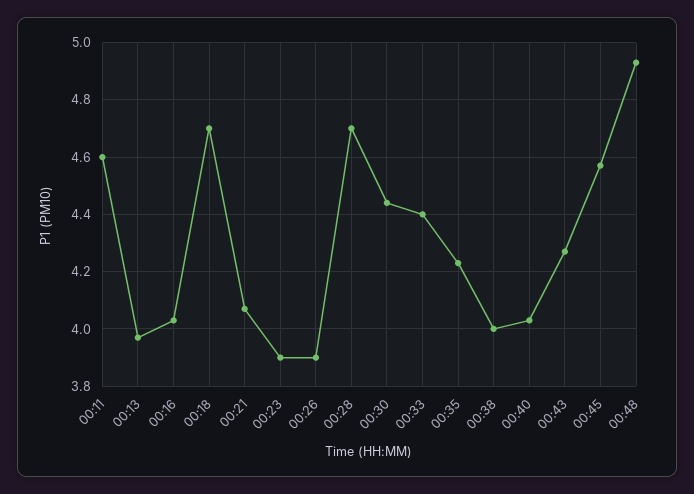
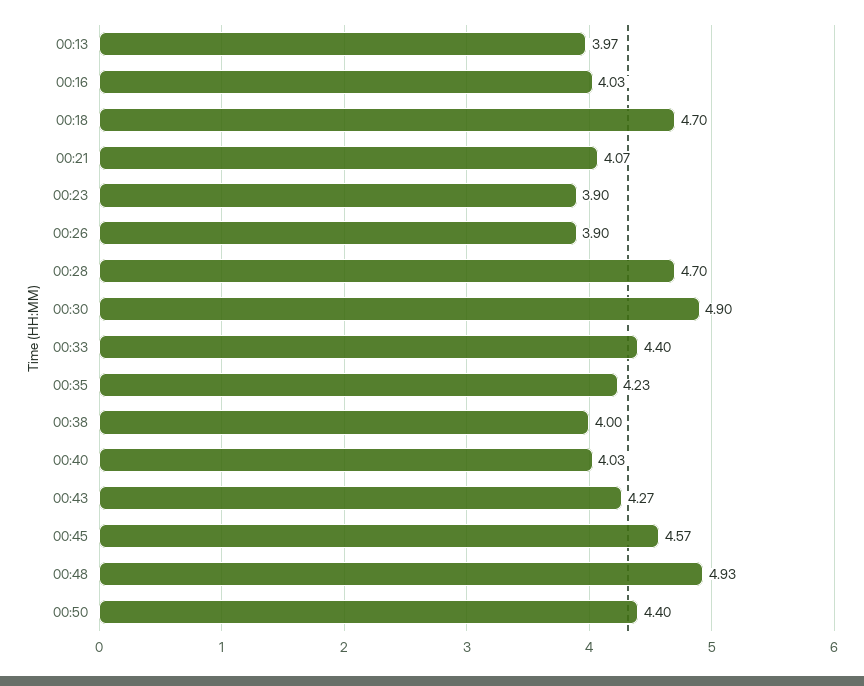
00:11: 4.6 -> none
00:30: 4.45 -> 4.9
00:50: none -> 4.4

